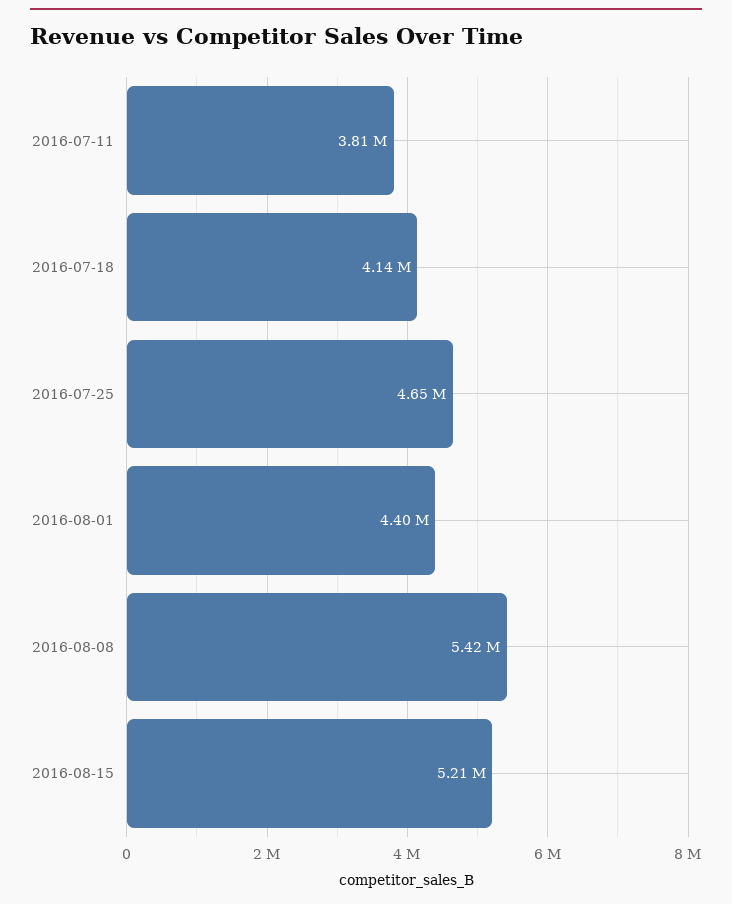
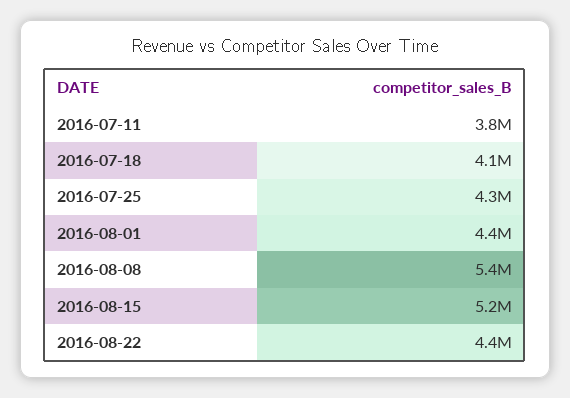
2016-07-25: 4650000 -> 4300000
2016-08-22: none -> 4400000

